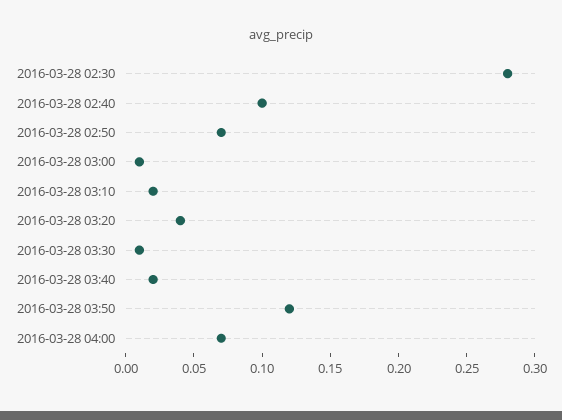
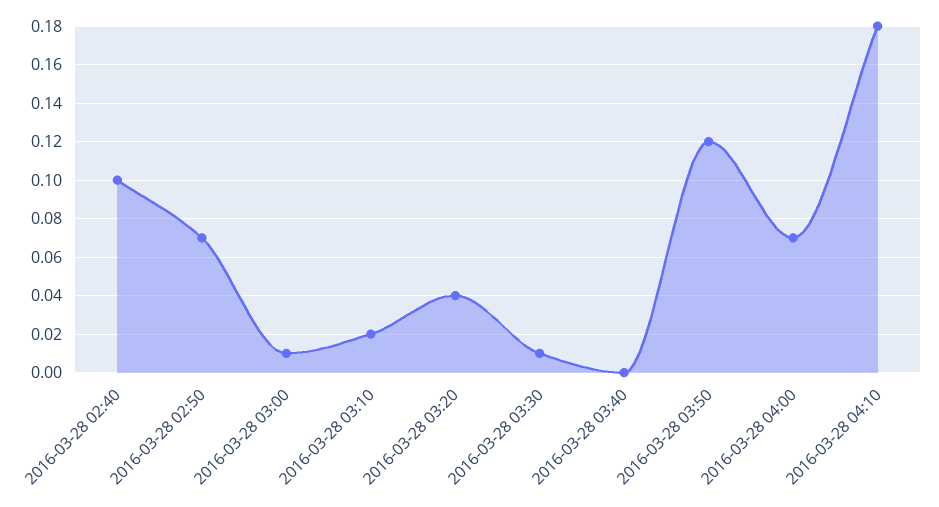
2016-03-28 02:30: 0.28 -> none
2016-03-28 03:40: 0.02 -> 0
2016-03-28 04:10: none -> 0.18

